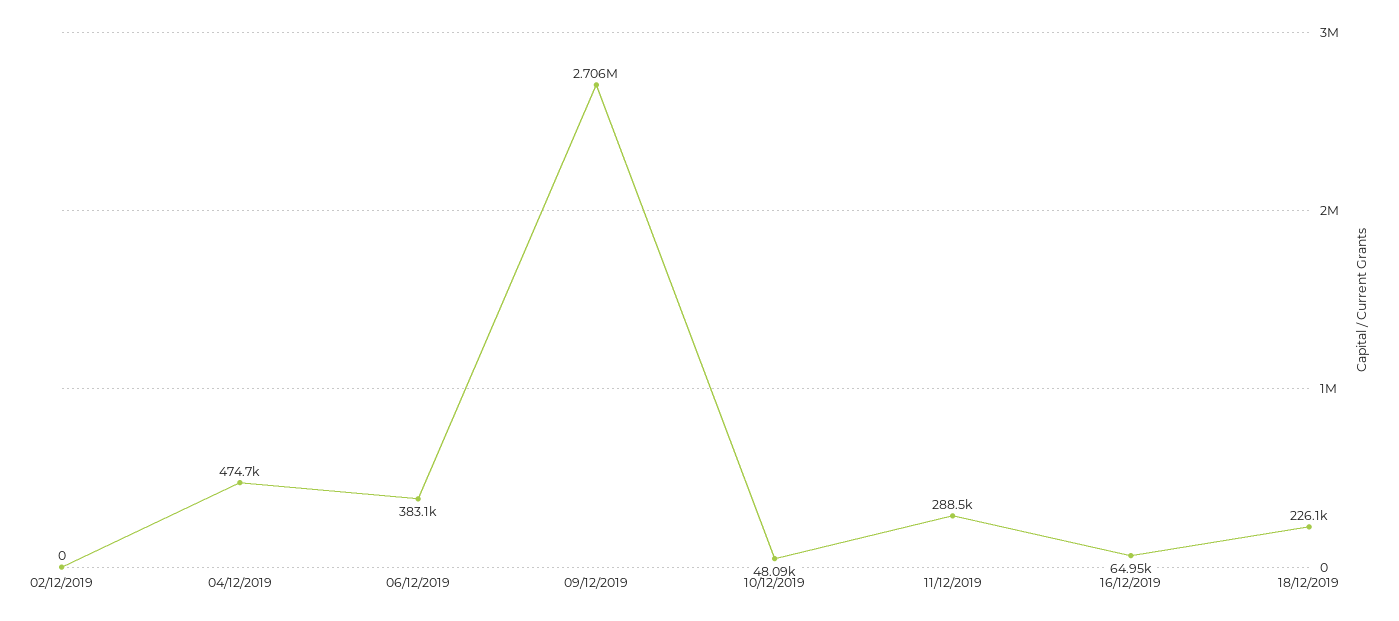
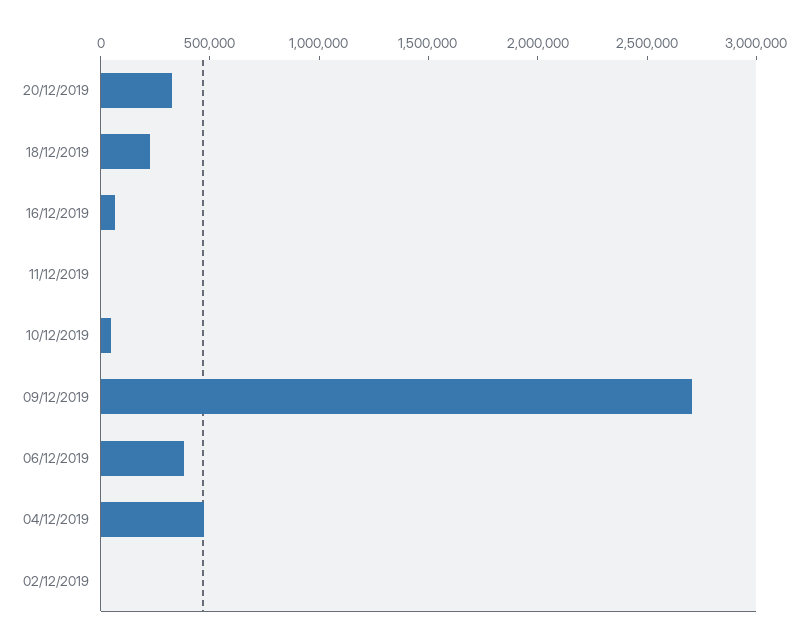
11/12/2019: 288500 -> 0
20/12/2019: none -> 300000

